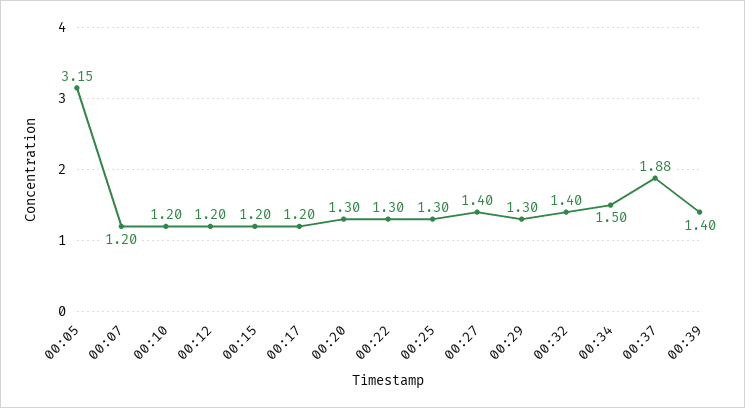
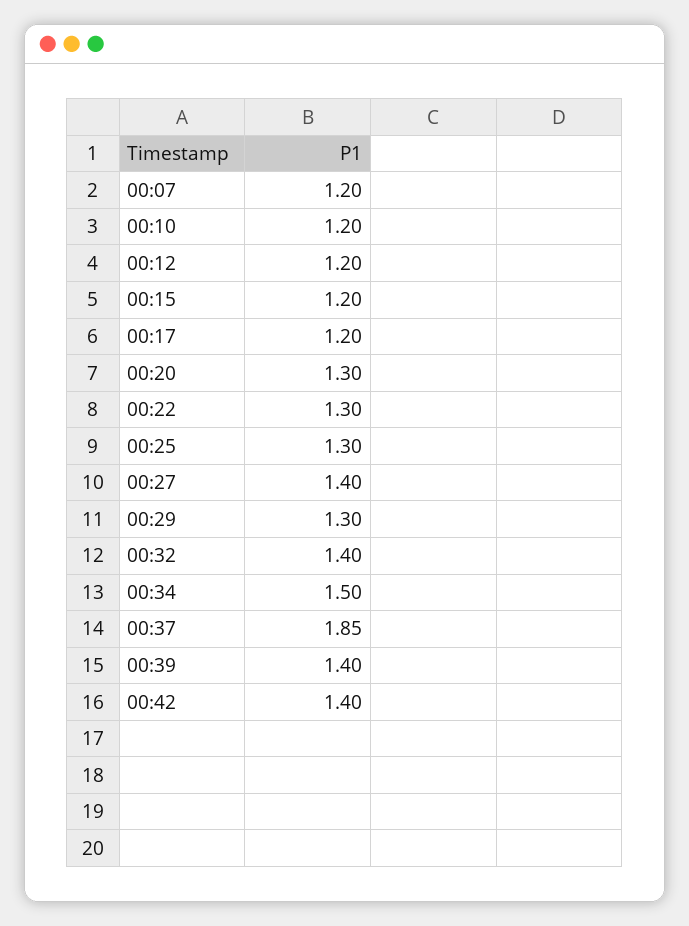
00:05: 3.15 -> none
00:37: 1.88 -> 1.85
00:42: none -> 1.4

